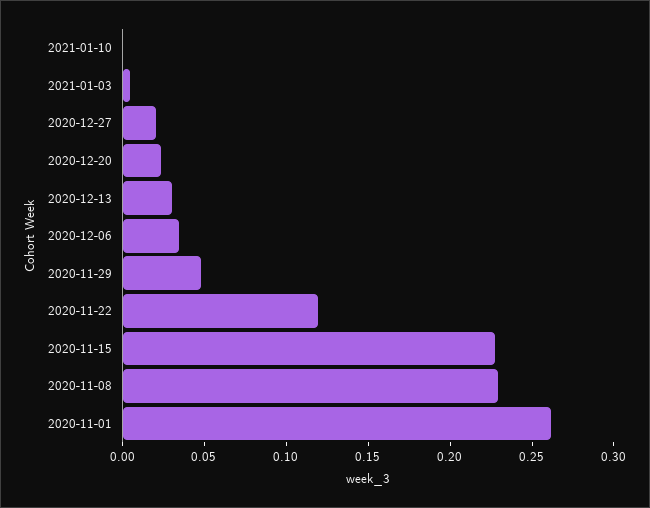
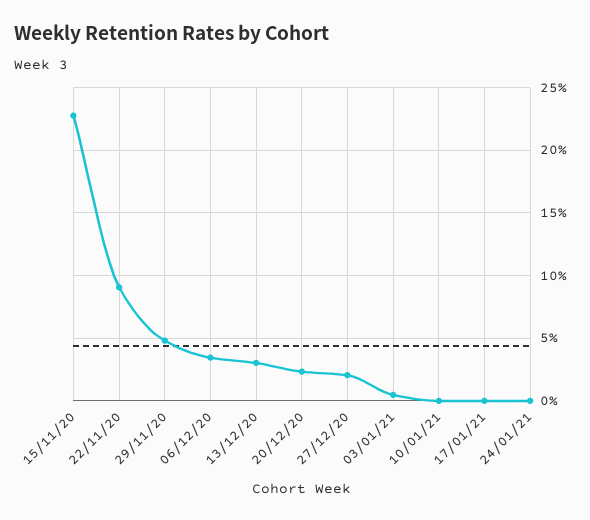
2020-11-22: 0.12 -> 0.09
2020-11-08: 0.23 -> none
2020-11-01: 0.26 -> none
17/01/21: none -> 0
24/01/21: none -> 0

